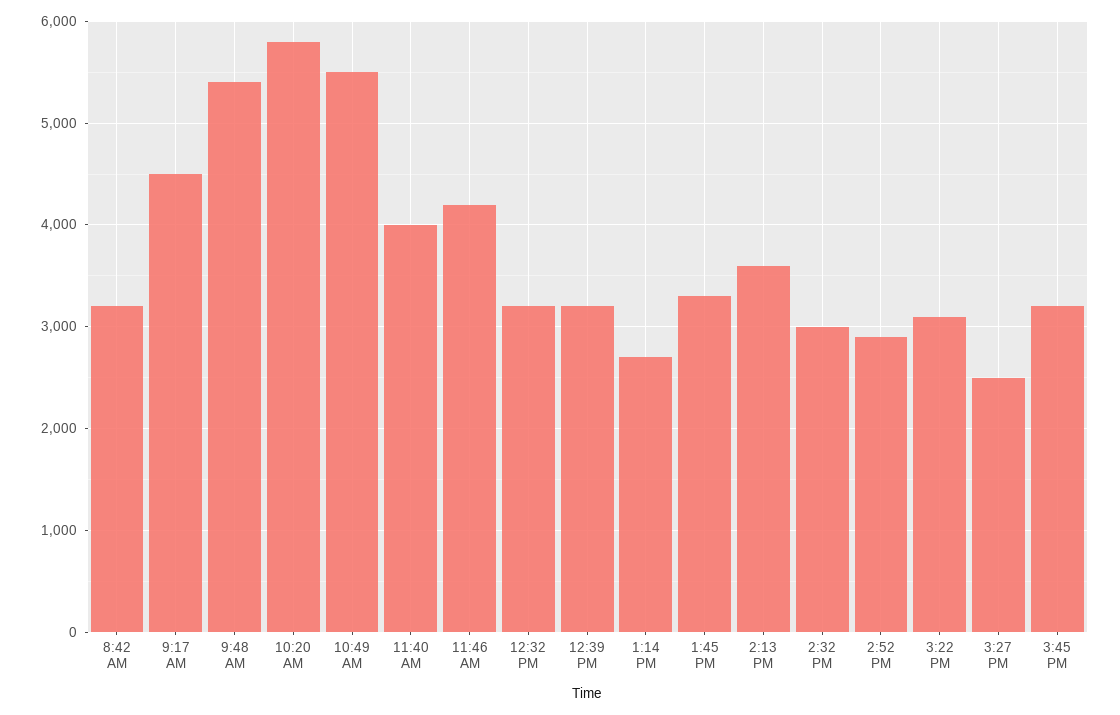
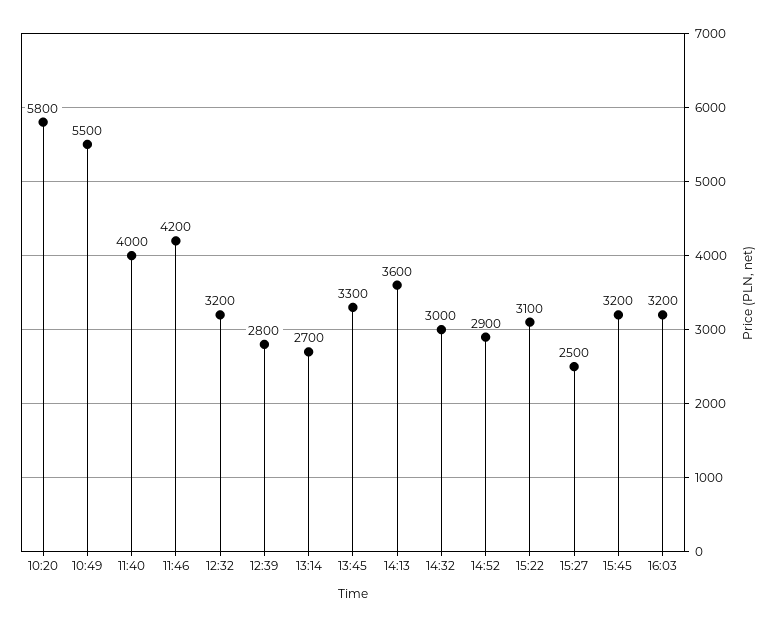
8:42 AM: 3200 -> none
9:17 AM: 4500 -> none
9:48 AM: 5400 -> none
12:39 PM: 3200 -> 2800
16:03: none -> 3200

